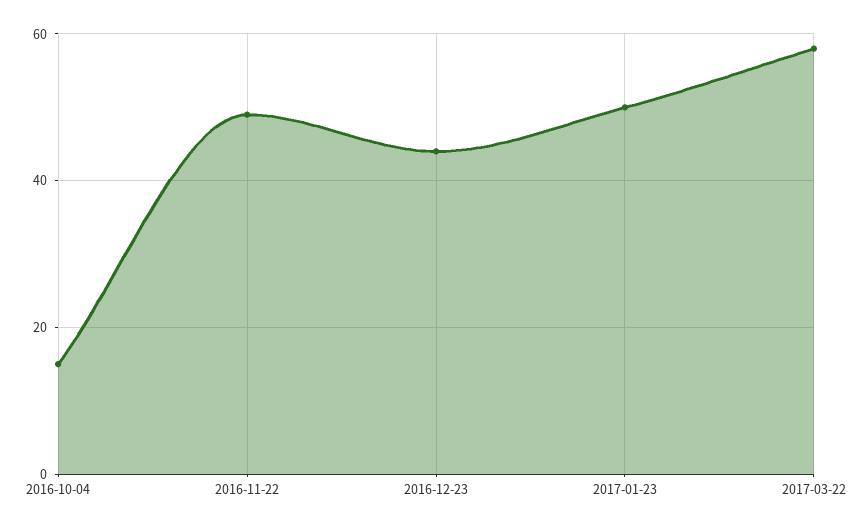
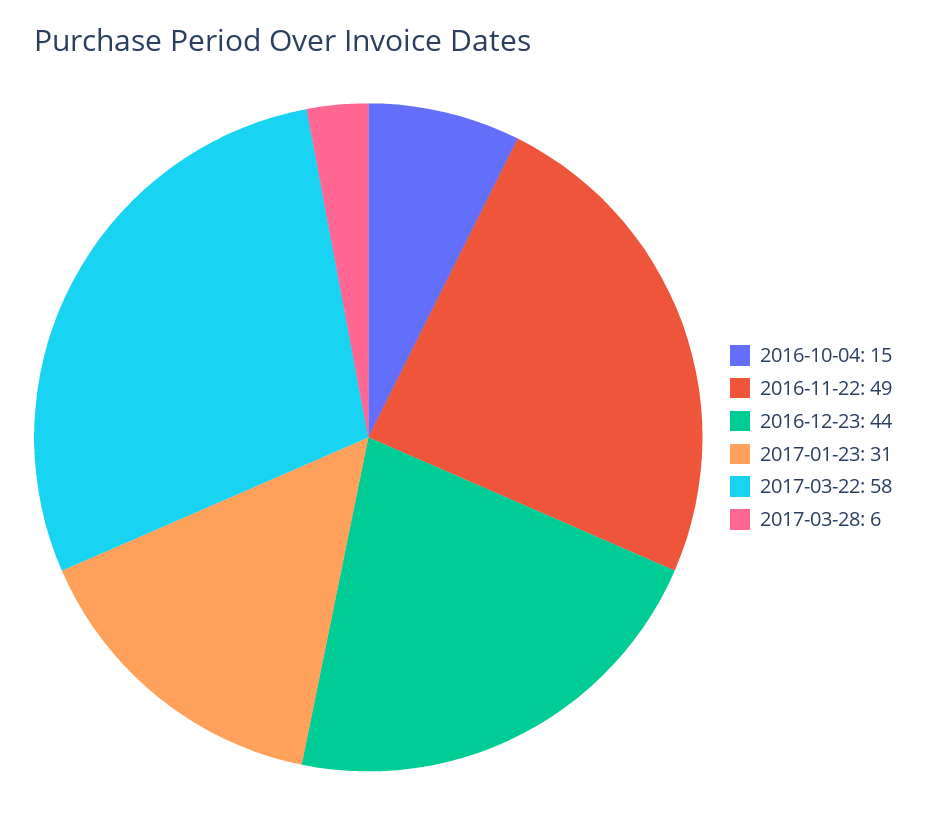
2017-01-23: 50 -> 31
2017-03-28: none -> 6

